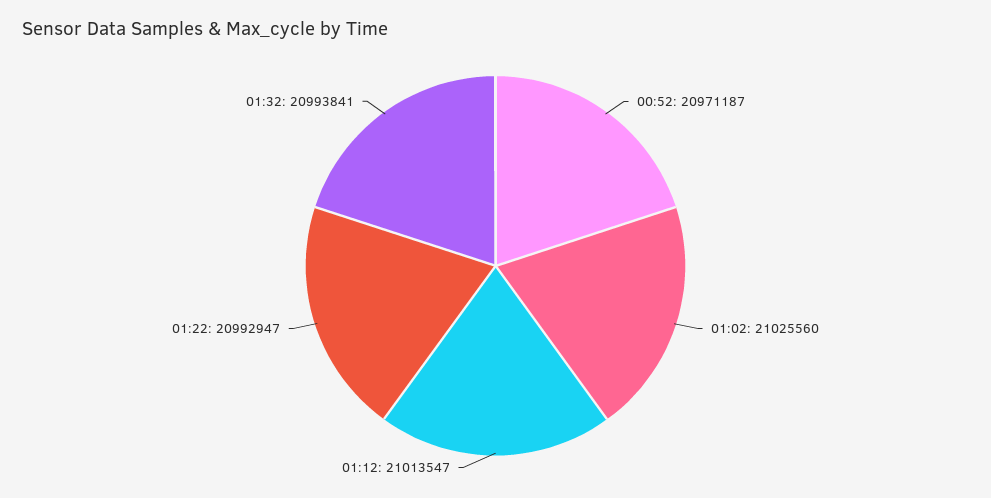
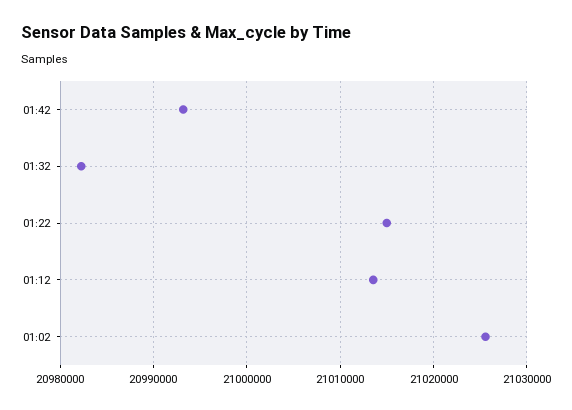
00:52: 20971187 -> none
01:22: 20992947 -> 21015000
01:32: 20993841 -> 20982000
01:42: none -> 20993000

